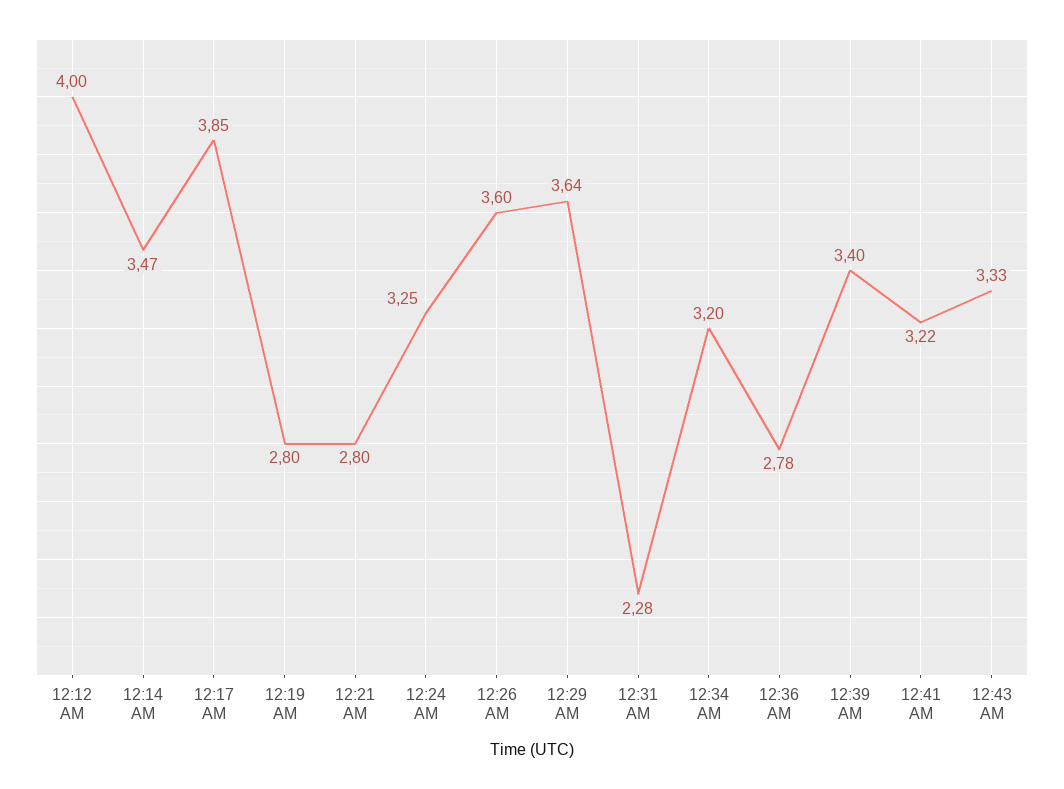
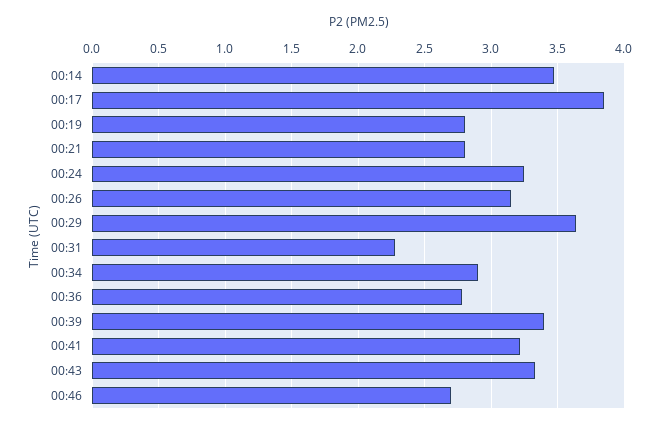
12:12 AM: 4 -> none
12:26 AM: 3.6 -> 3.15
12:34 AM: 3.2 -> 2.9
00:46: none -> 2.7

